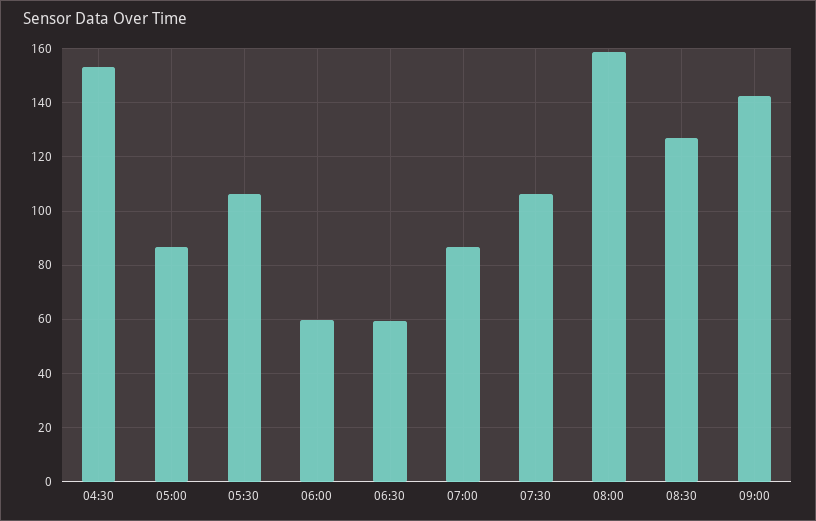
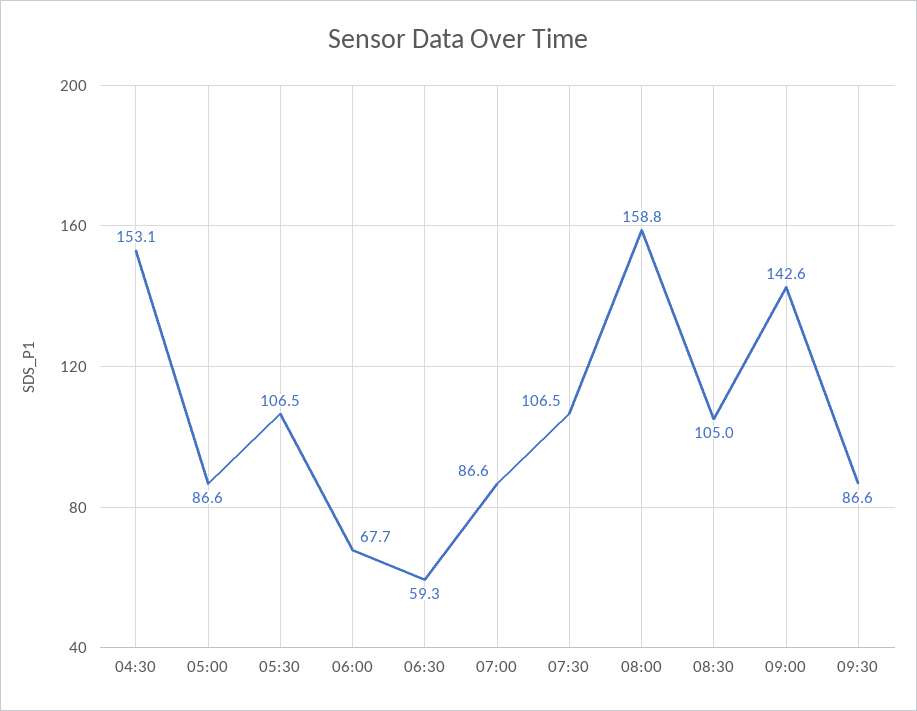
06:00: 60 -> 67.7
08:30: 127.5 -> 105
09:30: none -> 86.6

